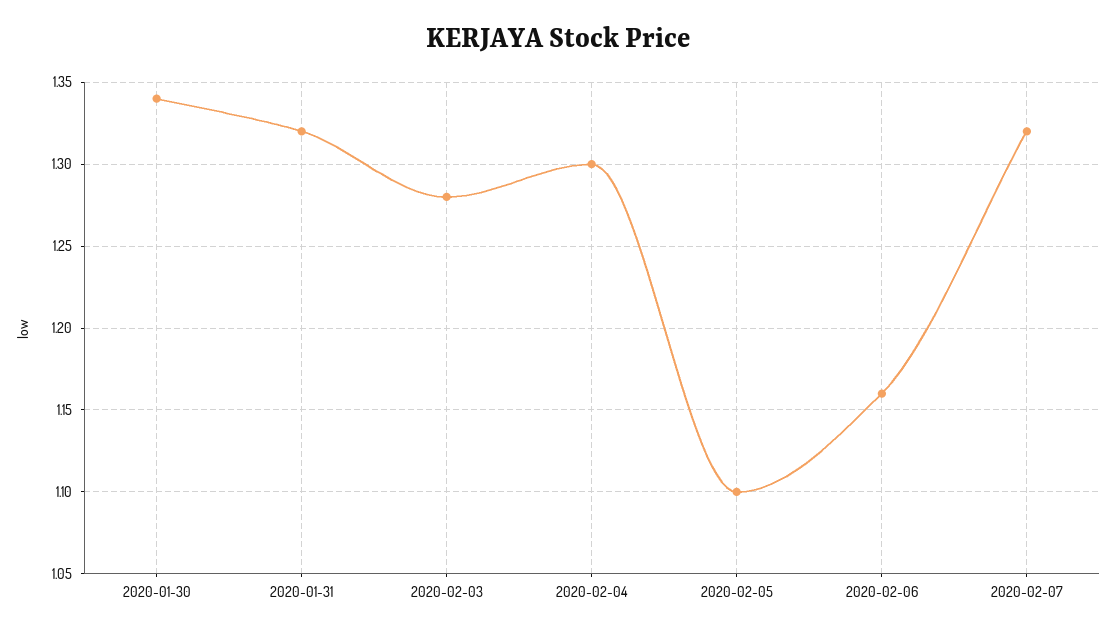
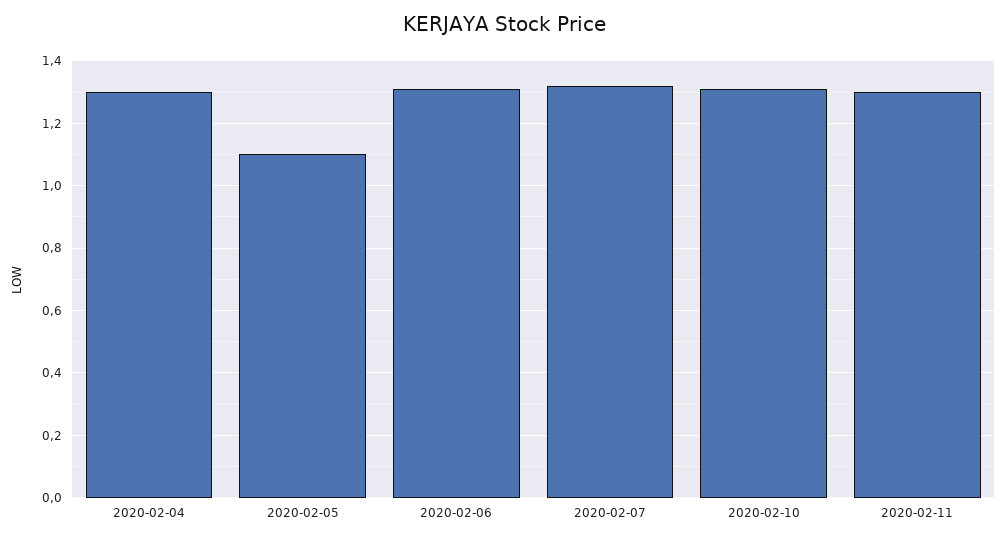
2020-01-30: 1.34 -> none
2020-01-31: 1.32 -> none
2020-02-03: 1.28 -> none
2020-02-06: 1.16 -> 1.3
2020-02-10: none -> 1.3
2020-02-11: none -> 1.3

